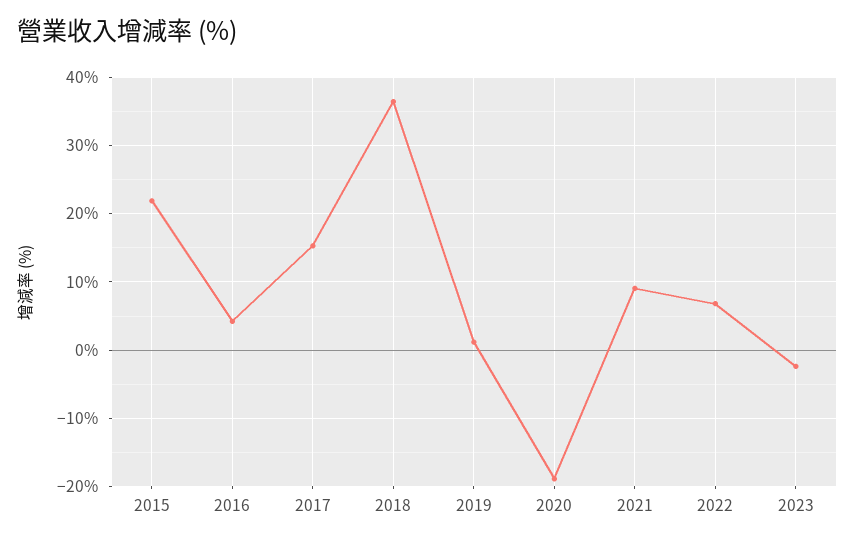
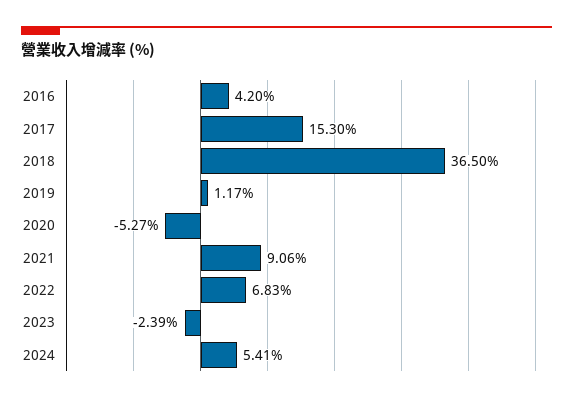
2015: 22 -> none
2020: -19 -> -5.27
2024: none -> 5.41

